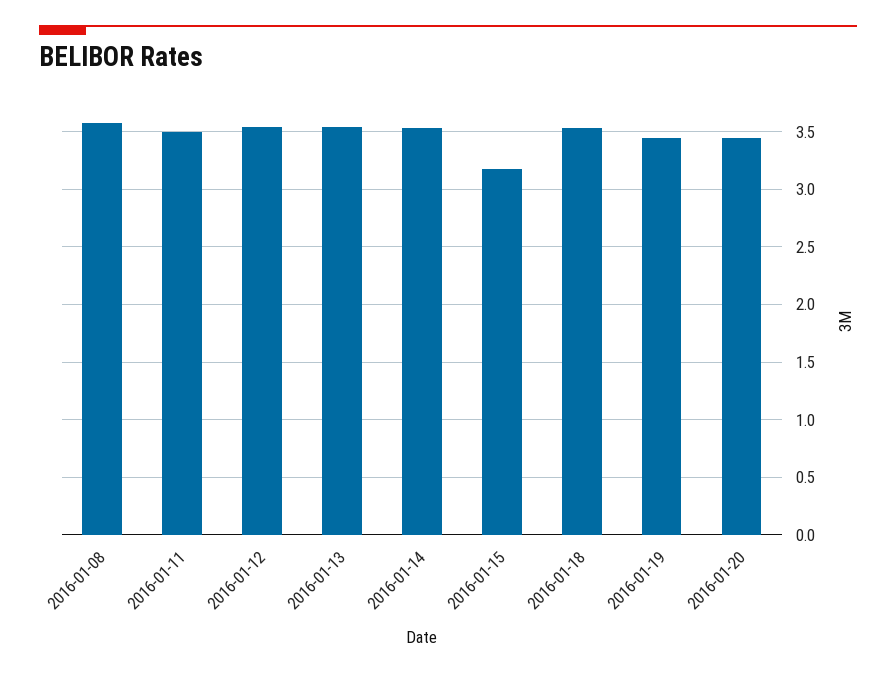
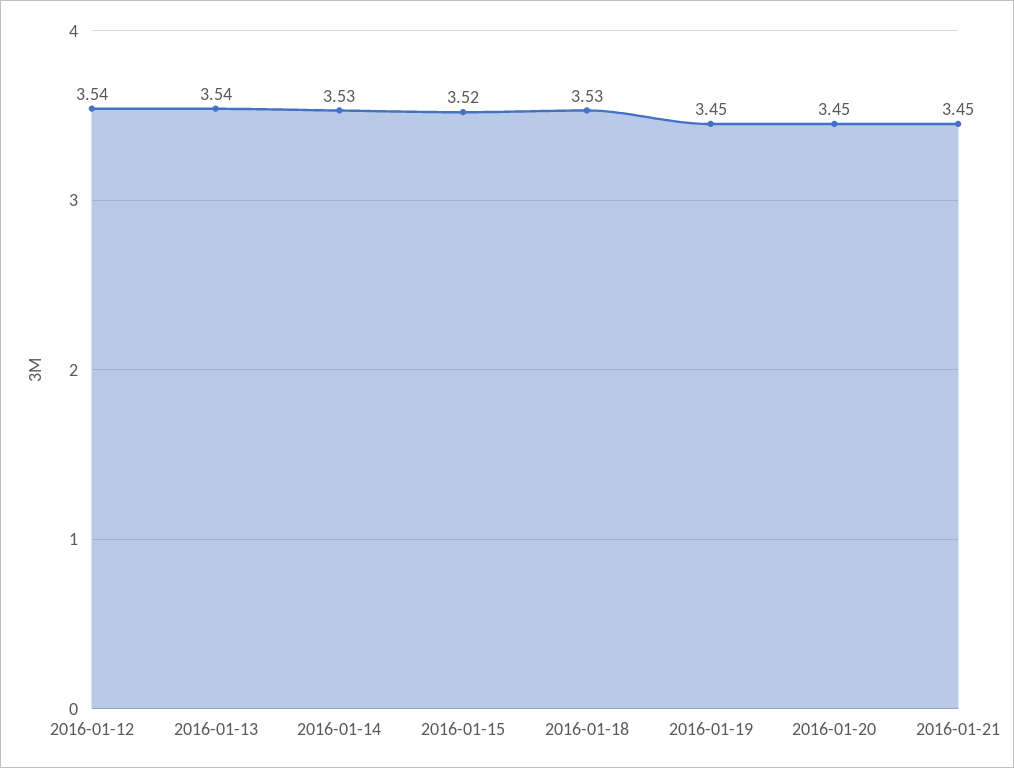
2016-01-08: 3.6 -> none
2016-01-11: 3.5 -> none
2016-01-15: 3.2 -> 3.52
2016-01-21: none -> 3.45

